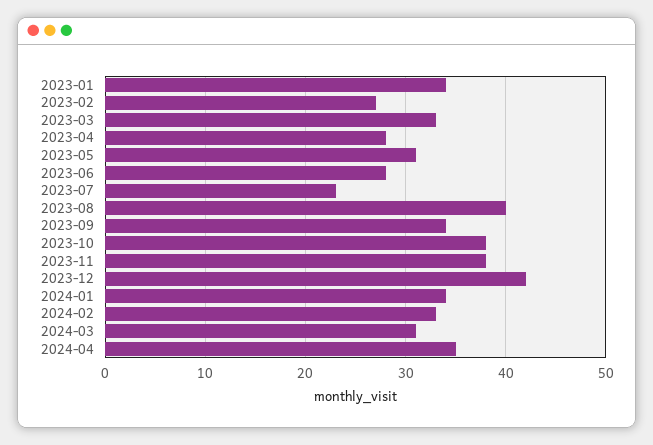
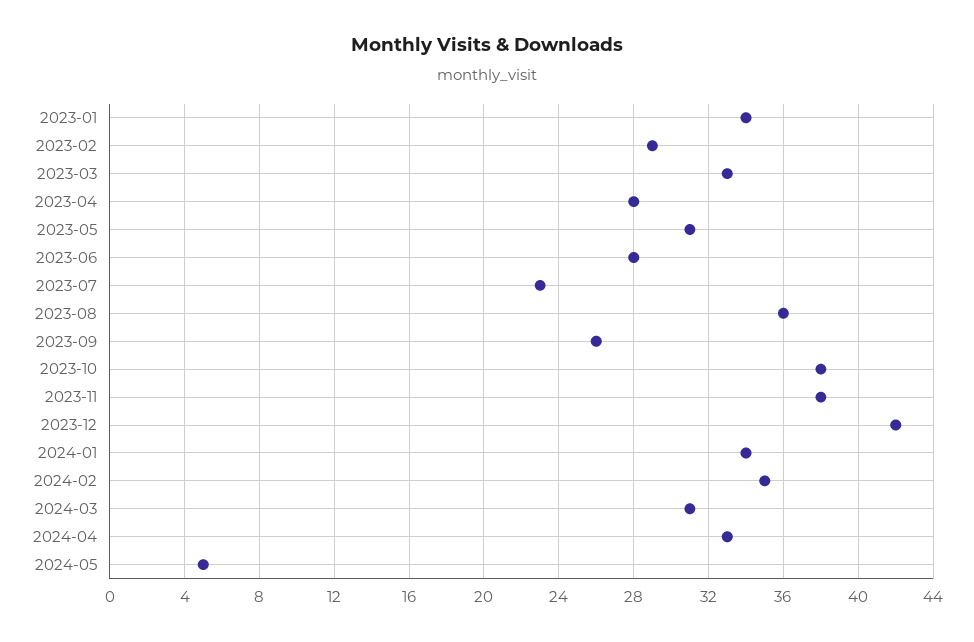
2023-02: 27 -> 29
2023-08: 40 -> 36
2023-09: 34 -> 26
2024-02: 33 -> 35
2024-04: 35 -> 33
2024-05: none -> 5

